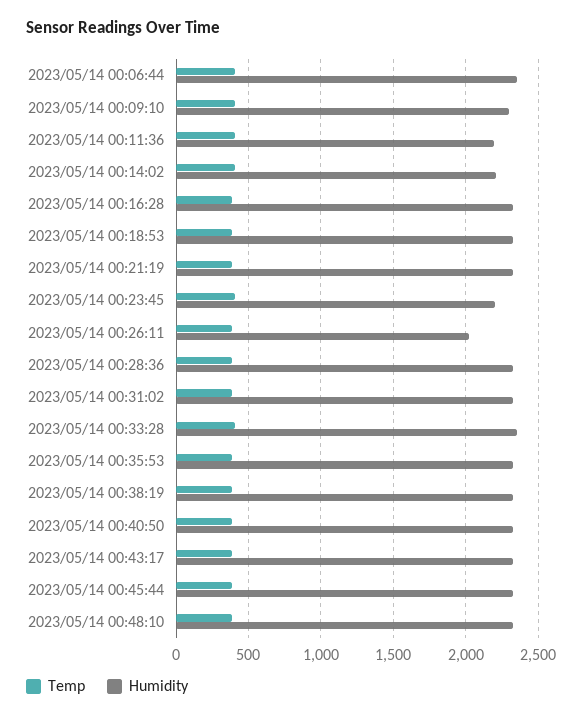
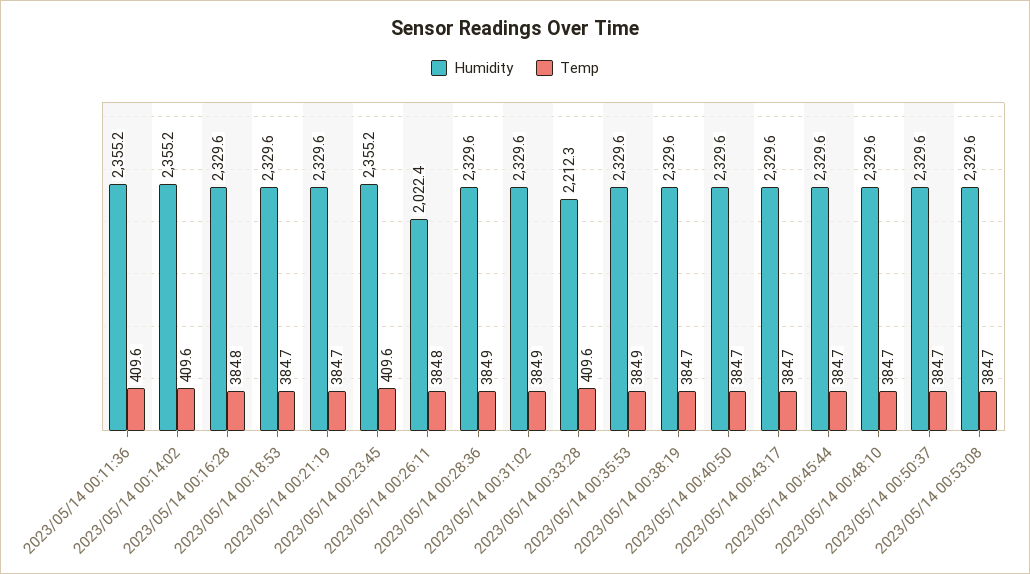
Temp, 2023/05/14 00:06:44: 400 -> none
Humidity, 2023/05/14 00:06:44: 2350 -> none
Temp, 2023/05/14 00:09:10: 400 -> none
Humidity, 2023/05/14 00:09:10: 2300 -> none
Humidity, 2023/05/14 00:11:36: 2200 -> 2355.2
Humidity, 2023/05/14 00:14:02: 2200 -> 2355.2
Humidity, 2023/05/14 00:23:45: 2200 -> 2355.2
Humidity, 2023/05/14 00:33:28: 2350 -> 2212.3
Humidity, 2023/05/14 00:50:37: none -> 2329.6
Temp, 2023/05/14 00:50:37: none -> 384.7
Humidity, 2023/05/14 00:53:08: none -> 2329.6
Temp, 2023/05/14 00:53:08: none -> 384.7

